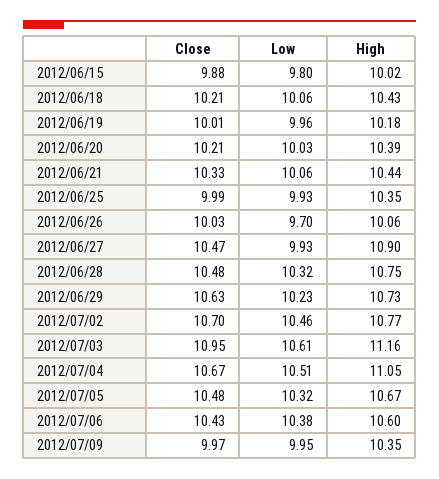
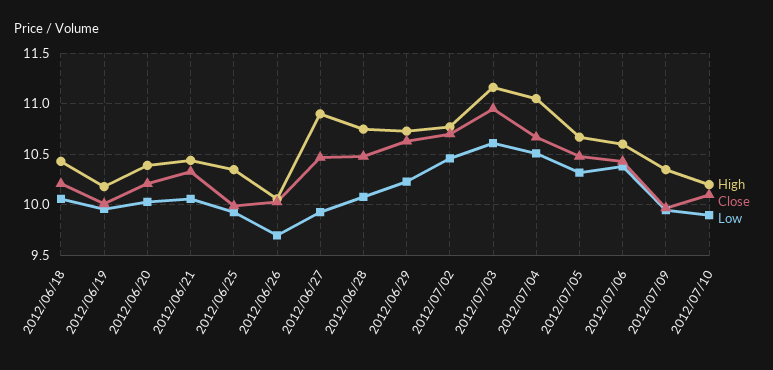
Close, 2012/06/15: 9.88 -> none
Low, 2012/06/15: 9.8 -> none
High, 2012/06/15: 10.02 -> none
Low, 2012/06/28: 10.32 -> 10.1
High, 2012/07/10: none -> 10.2
Close, 2012/07/10: none -> 10.1
Low, 2012/07/10: none -> 9.9

